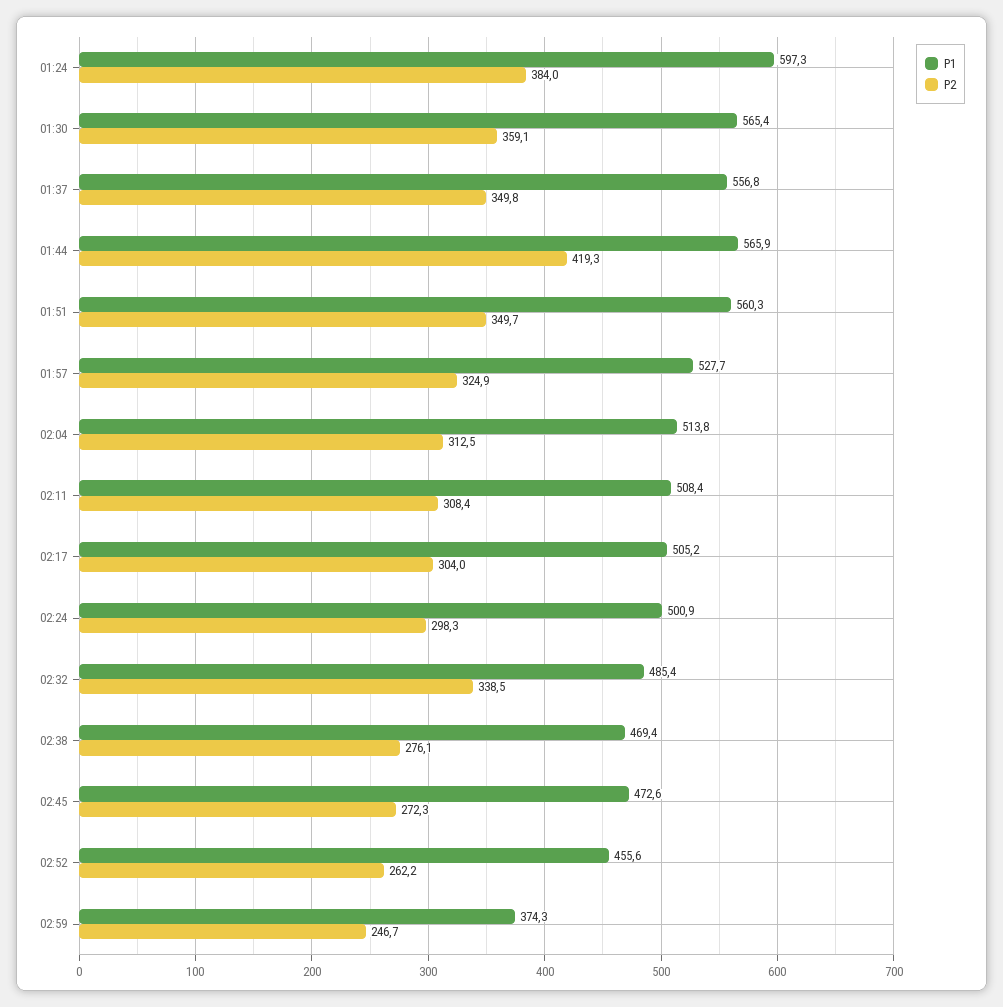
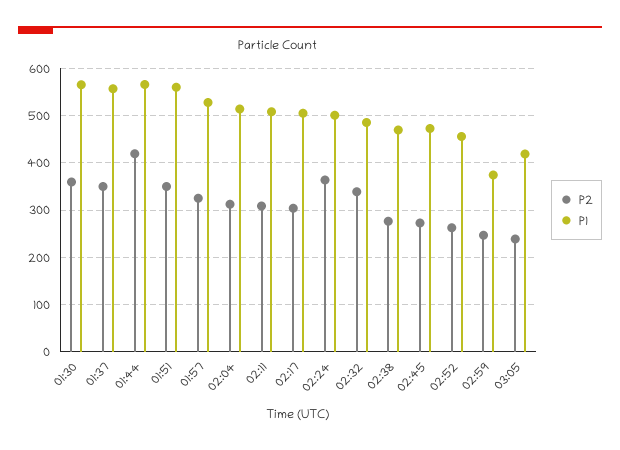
P1, 01:24: 597.3 -> none
P2, 01:24: 384 -> none
P2, 02:24: 298.3 -> 360
P2, 03:05: none -> 240
P1, 03:05: none -> 420

